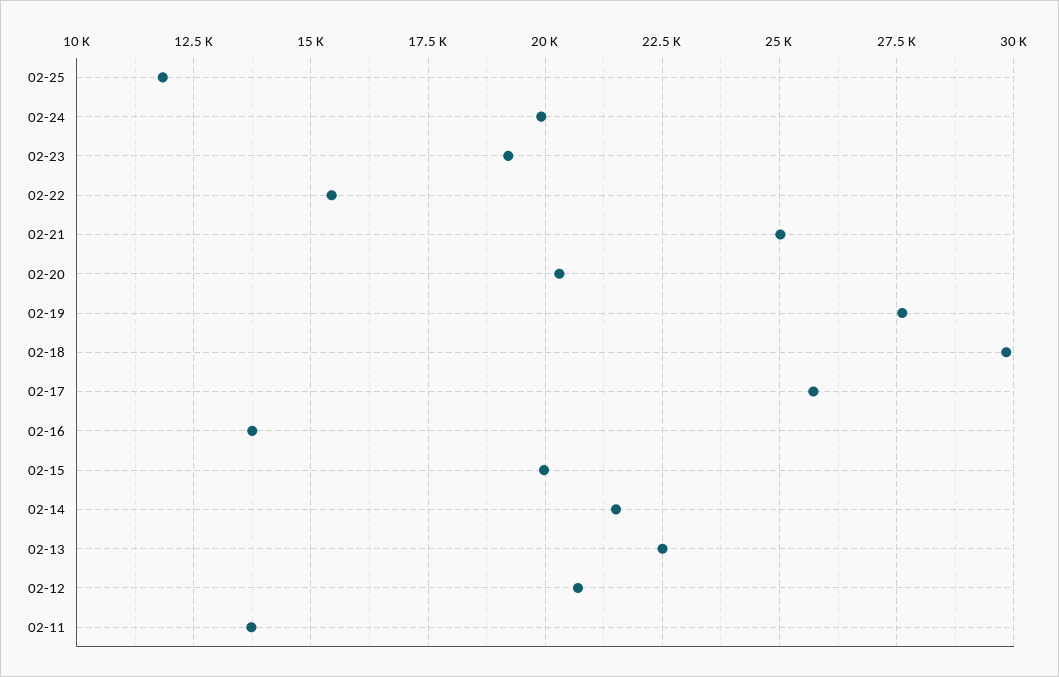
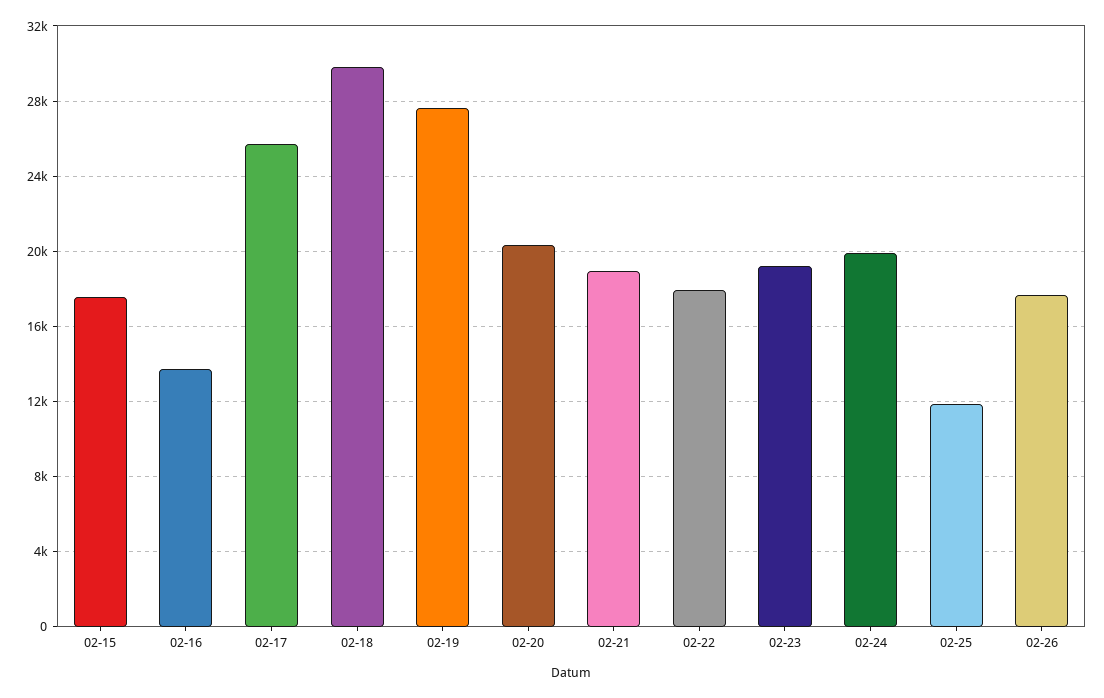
02-22: 15500 -> 18000
02-21: 25000 -> 19000
02-15: 20000 -> 17500
02-14: 21500 -> none
02-13: 22500 -> none
02-12: 20750 -> none
02-11: 13750 -> none
02-26: none -> 17500

